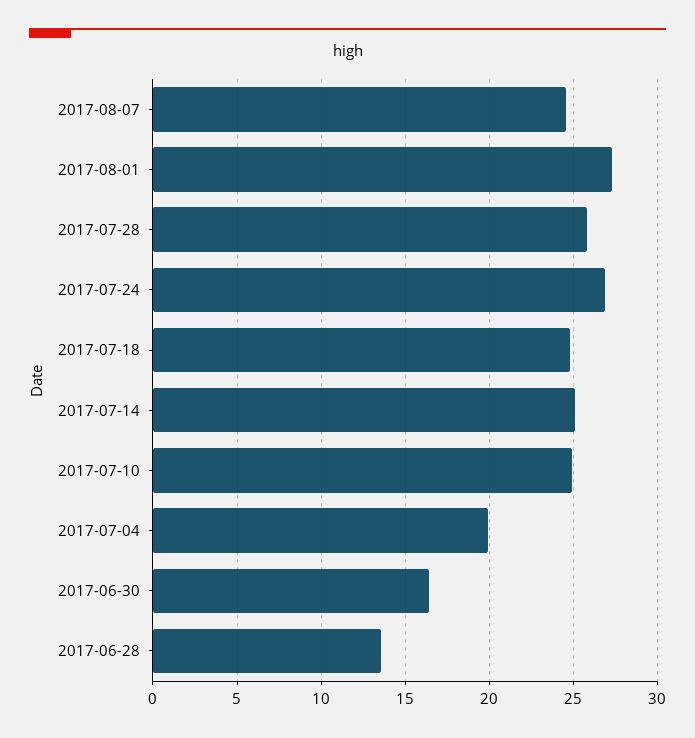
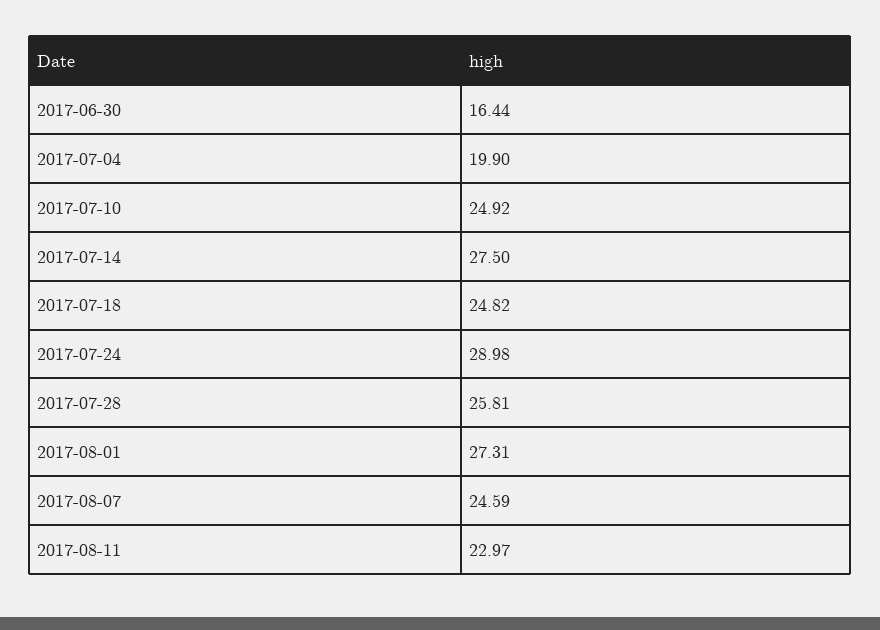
2017-07-24: 27 -> 28.98
2017-07-14: 25 -> 27.5
2017-06-28: 13.5 -> none
2017-08-11: none -> 22.97

